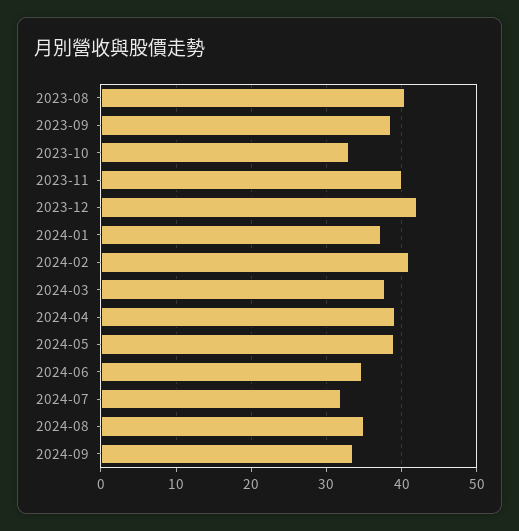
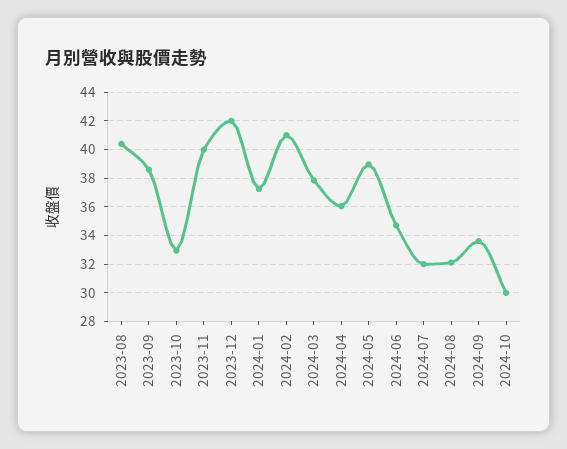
2024-04: 39 -> 36
2024-08: 35 -> 32
2024-10: none -> 30

